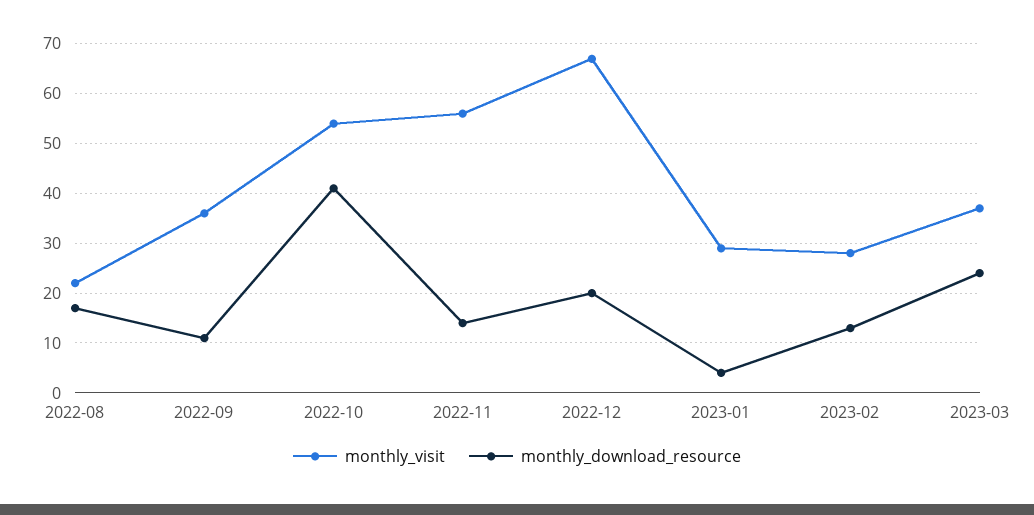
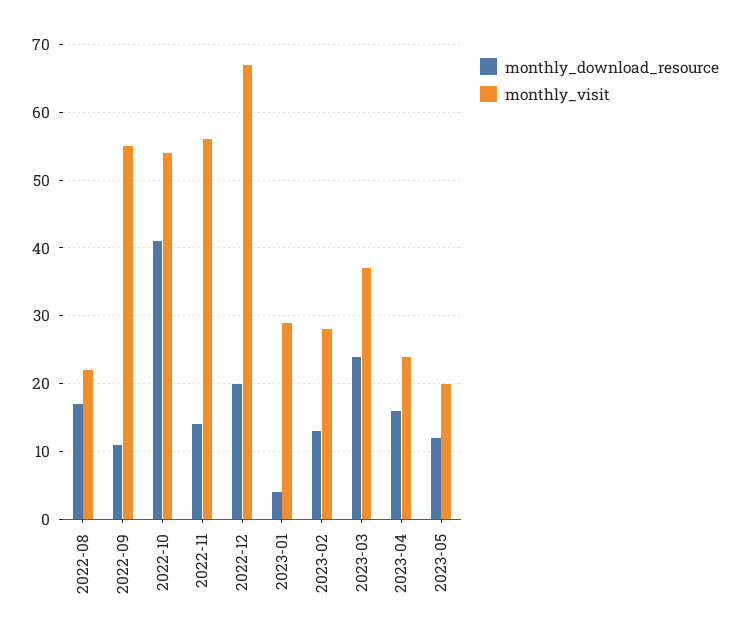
monthly_visit, 2022-09: 35 -> 55
monthly_download_resource, 2023-04: none -> 16
monthly_visit, 2023-04: none -> 24
monthly_download_resource, 2023-05: none -> 12
monthly_visit, 2023-05: none -> 20

